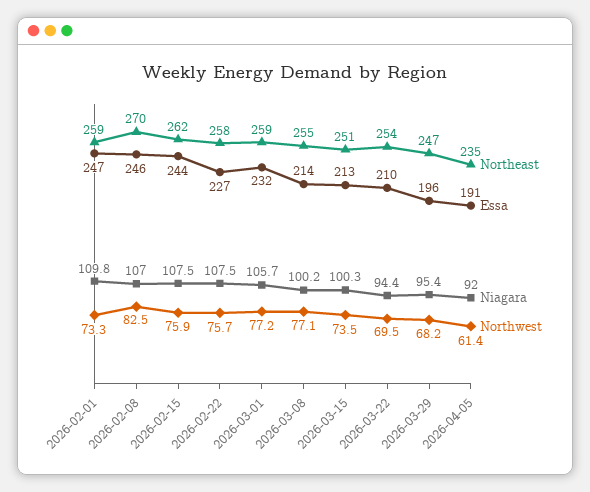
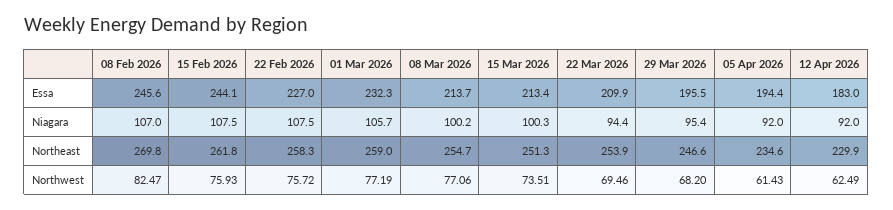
Northeast, 2026-02-01: 259 -> none
Essa, 2026-02-01: 247 -> none
Niagara, 2026-02-01: 109.8 -> none
Northwest, 2026-02-01: 73.3 -> none
Essa, 2026-04-05: 191 -> 194.4
Essa, 12 Apr 2026: none -> 183
Niagara, 12 Apr 2026: none -> 92
Northeast, 12 Apr 2026: none -> 229.9
Northwest, 12 Apr 2026: none -> 62.49

